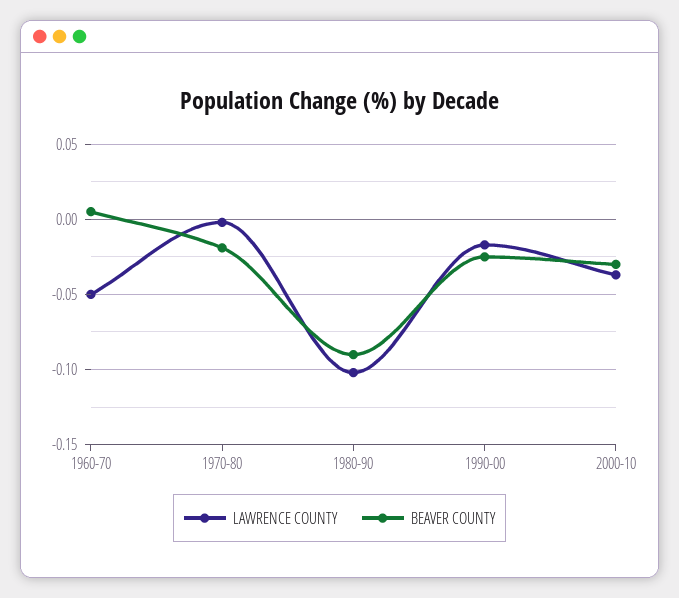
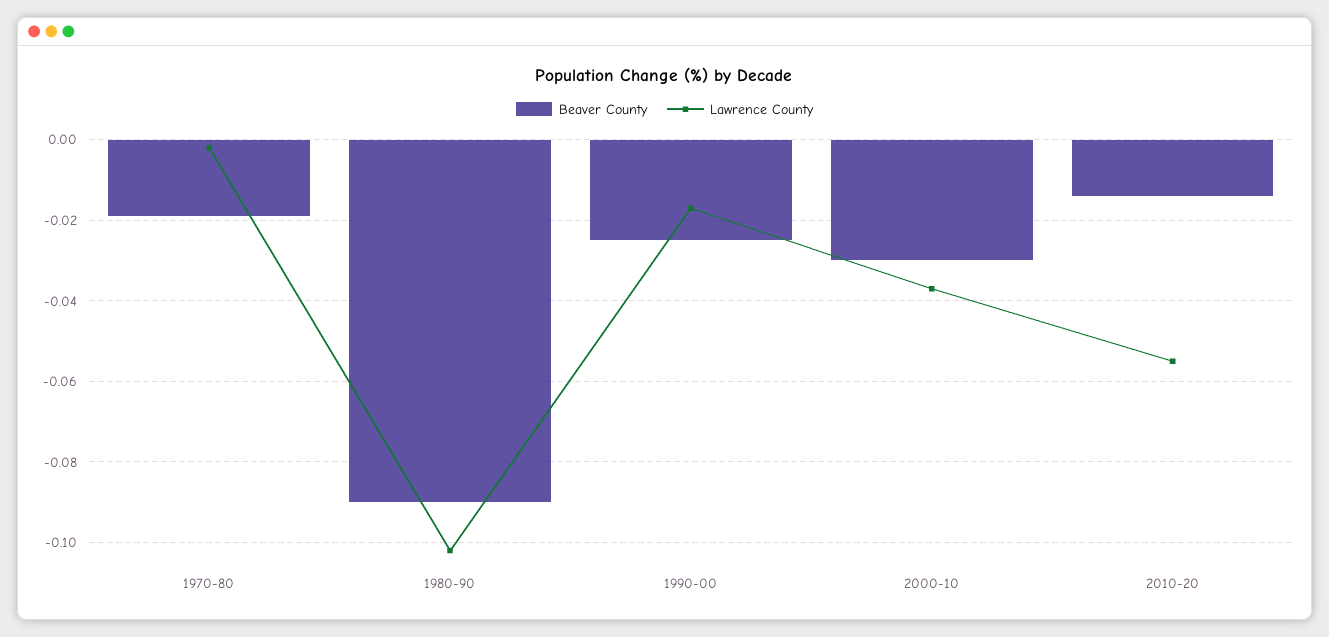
LAWRENCE COUNTY, 1960-70: -0.05 -> none
BEAVER COUNTY, 1960-70: 0.005 -> none
BEAVER COUNTY, 2010-20: none -> -0.015
LAWRENCE COUNTY, 2010-20: none -> -0.055

